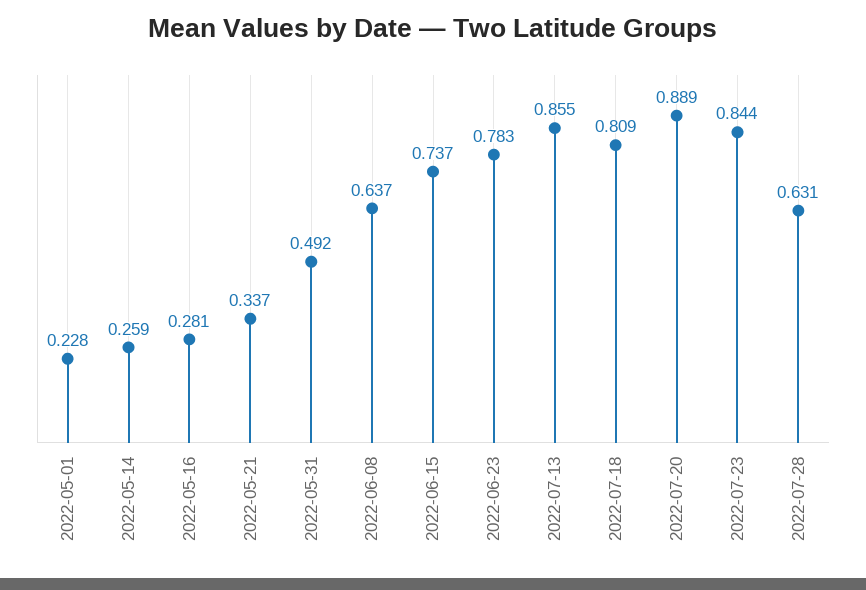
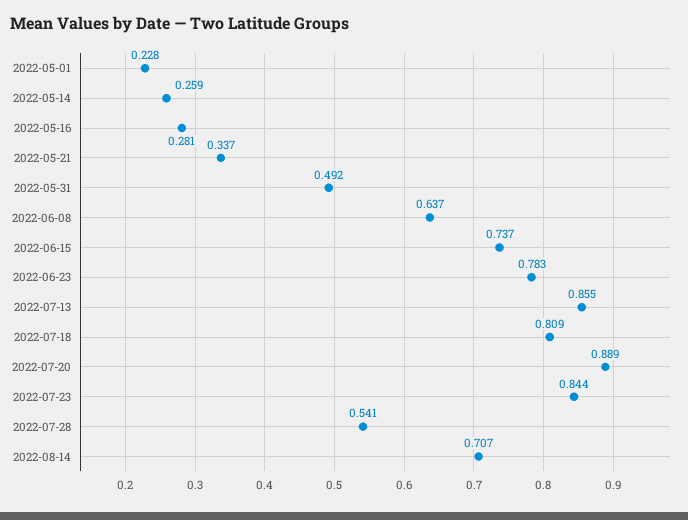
2022-07-28: 0.631 -> 0.541
2022-08-14: none -> 0.707

